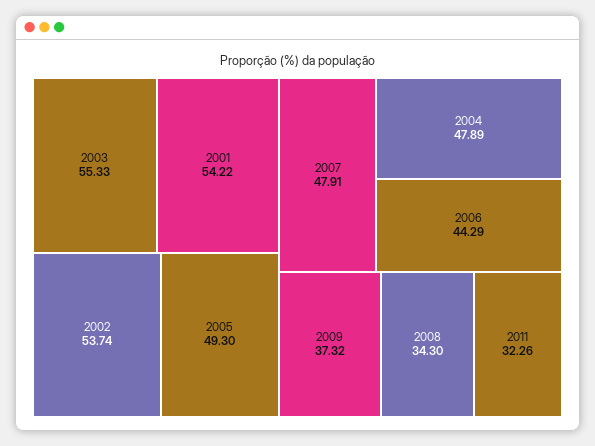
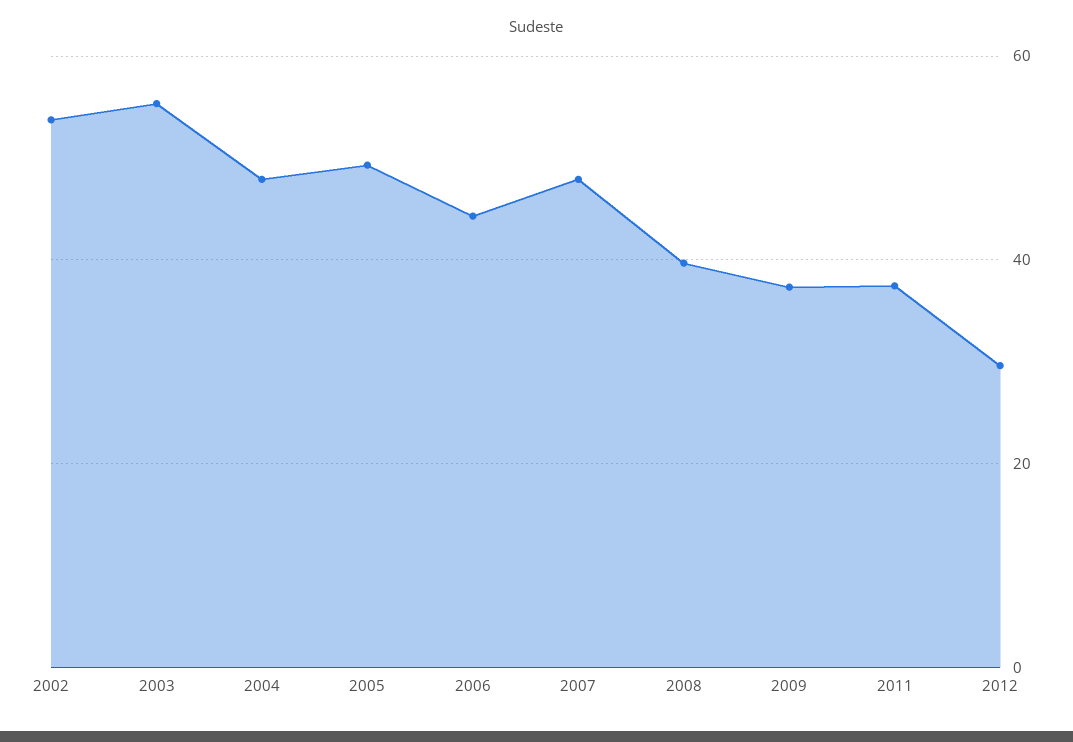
2001: 54.22 -> none
2008: 34.3 -> 40
2011: 32.26 -> 38
2012: none -> 30

